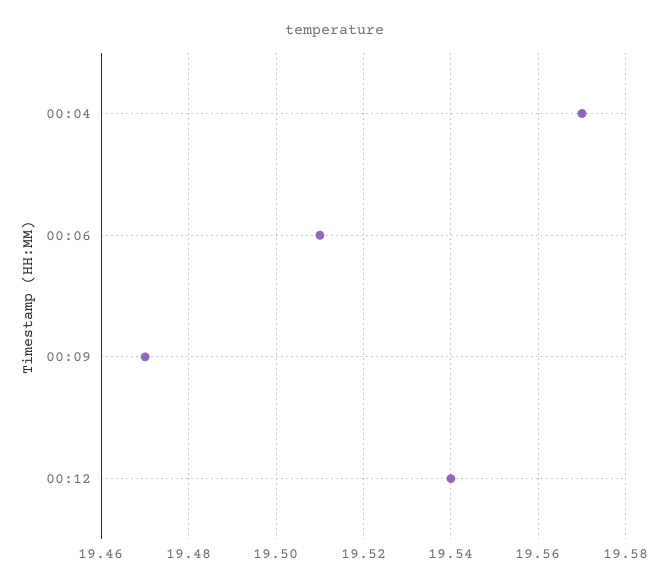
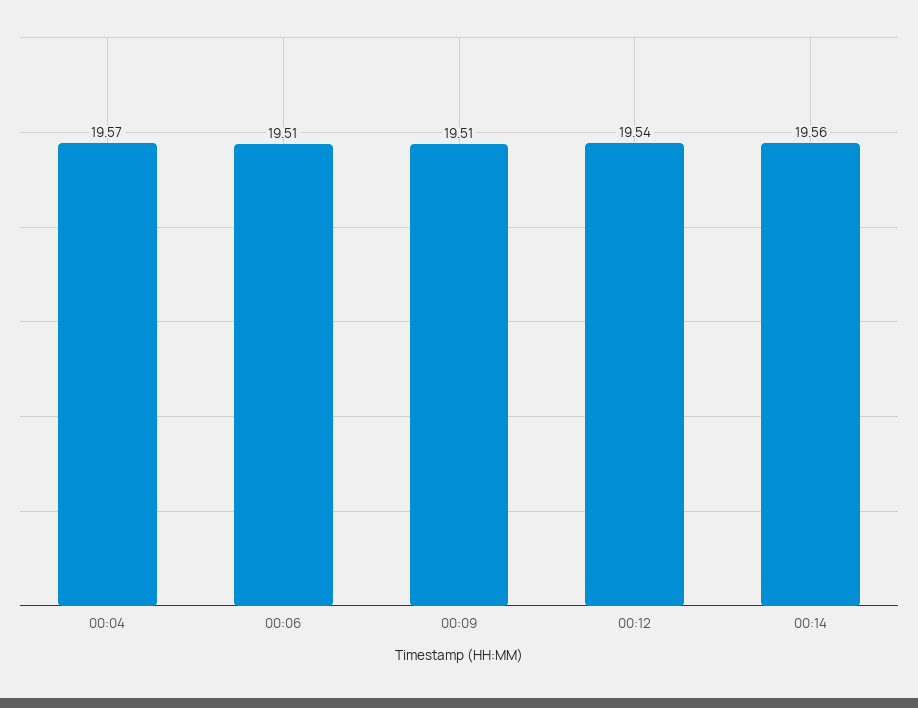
00:09: 19.47 -> 19.51
00:14: none -> 19.56

